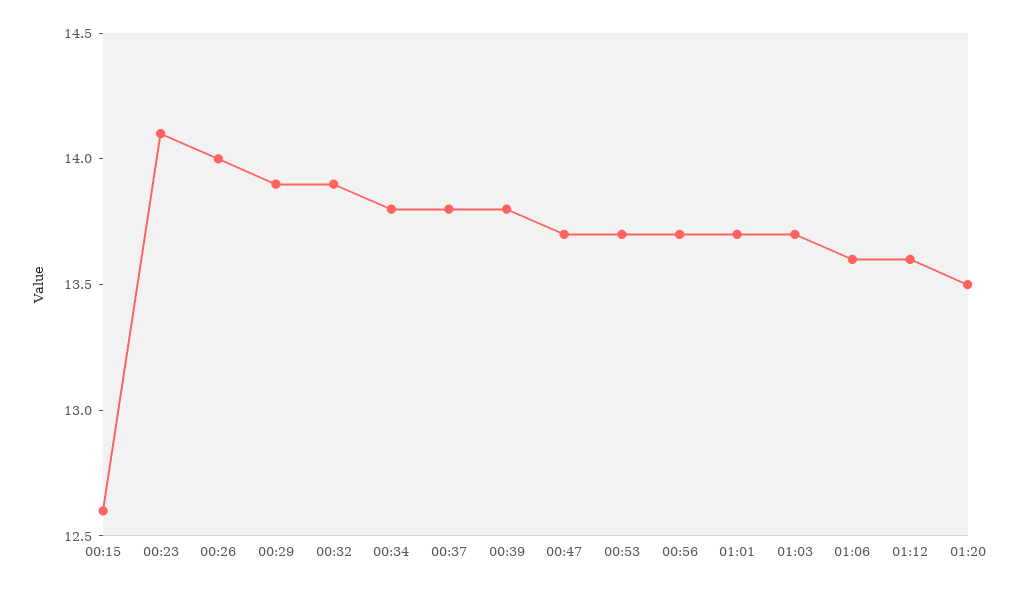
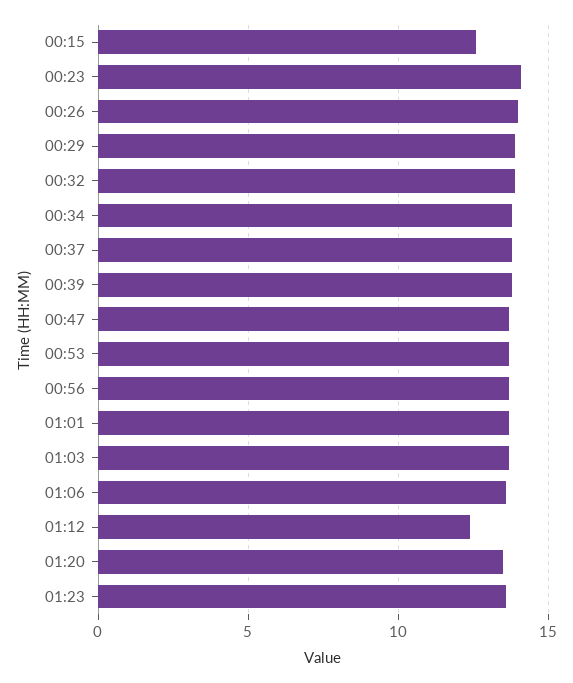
01:12: 13.6 -> 12.5
01:23: none -> 13.5

